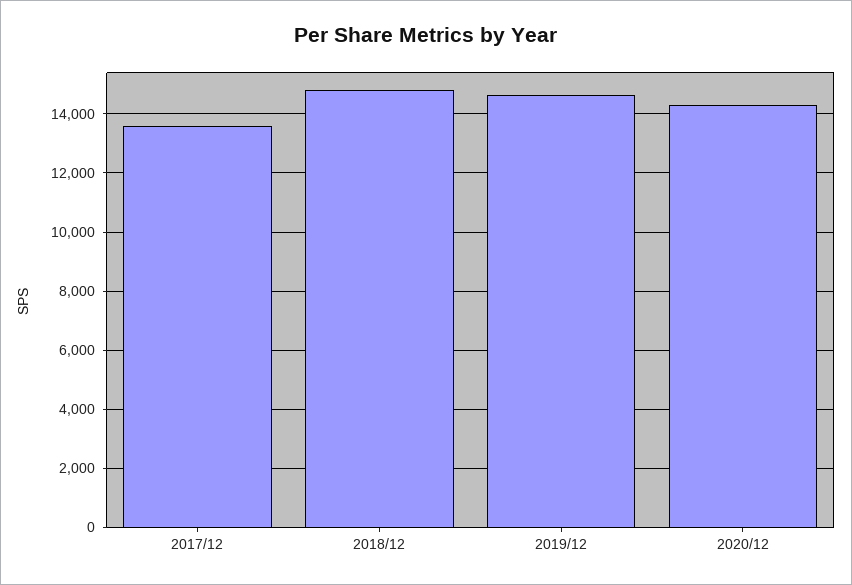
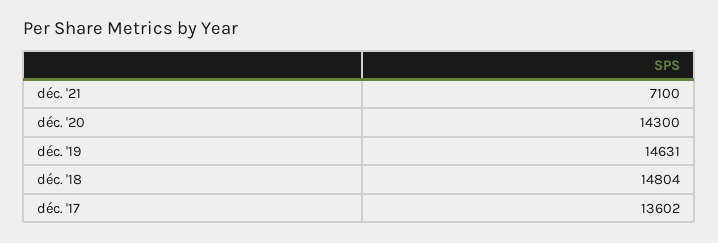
déc. '21: none -> 7100

